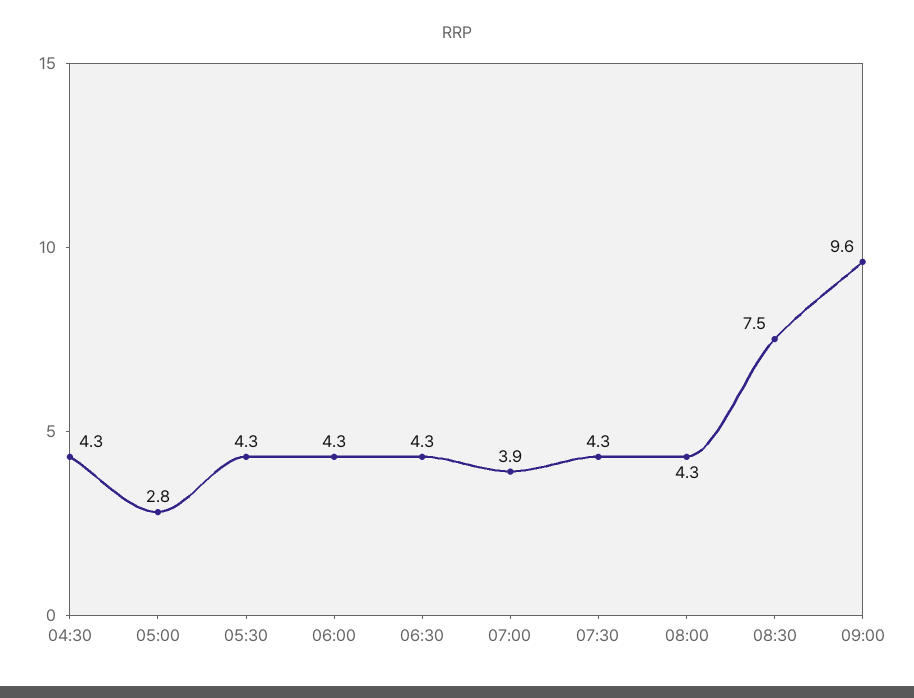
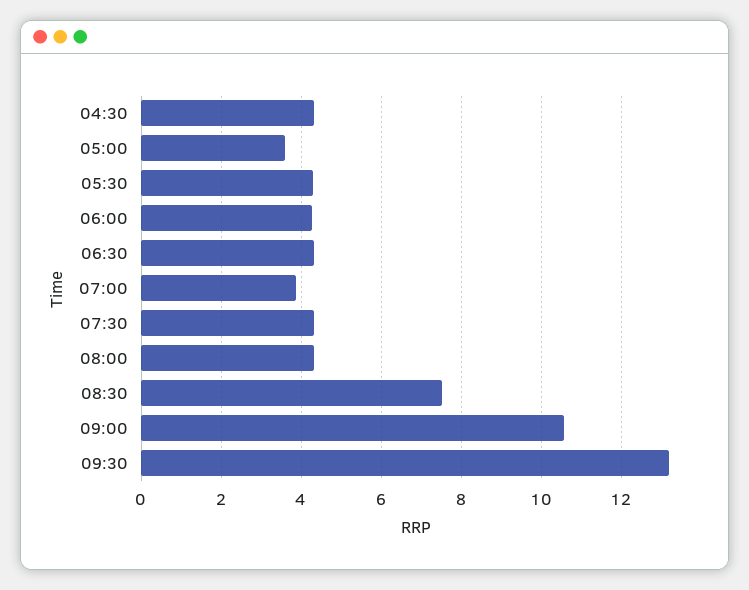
05:00: 2.8 -> 3.6
09:00: 9.6 -> 10.6
09:30: none -> 13.2

